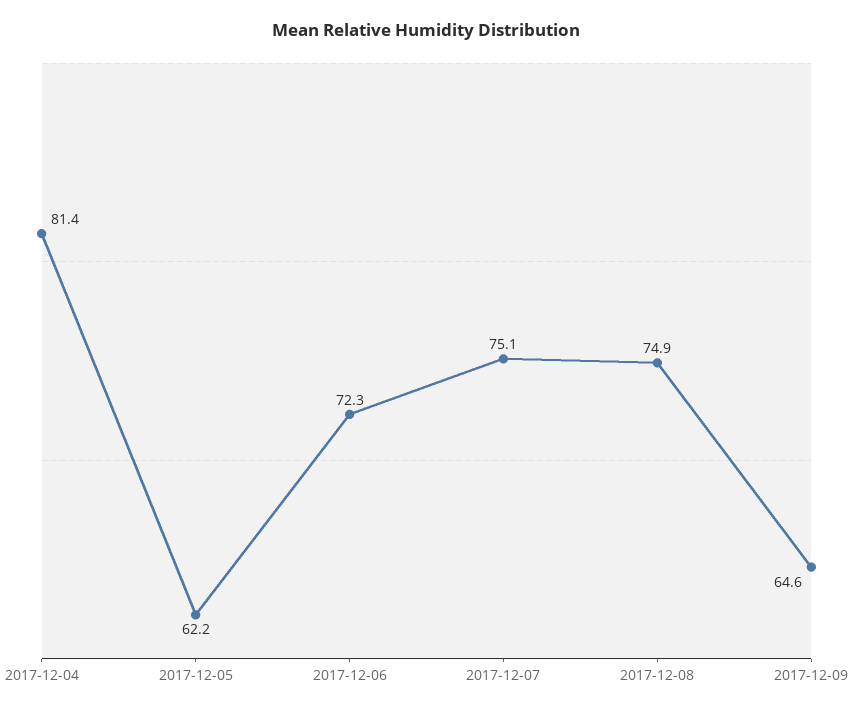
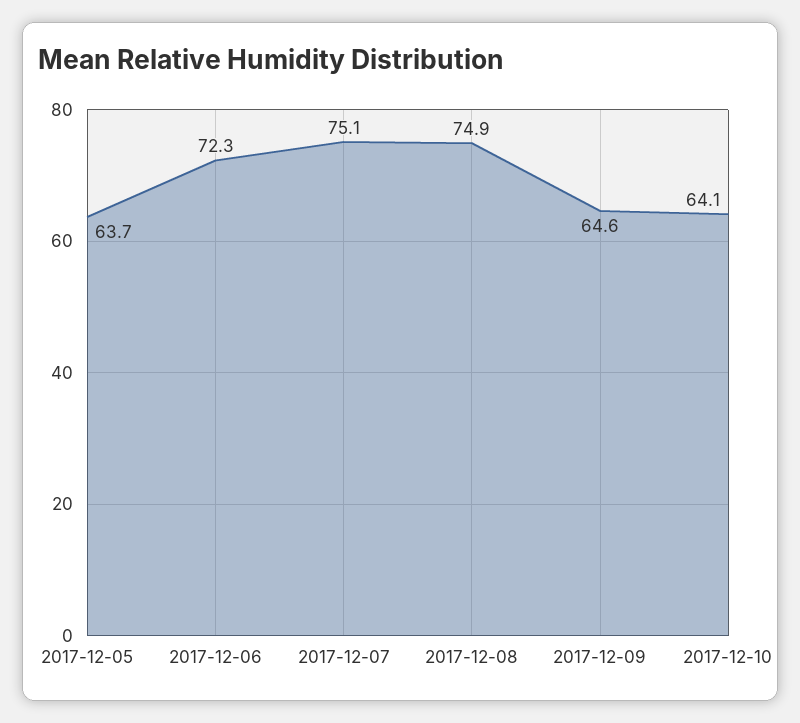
2017-12-04: 81.4 -> none
2017-12-05: 62.2 -> 63.7
2017-12-10: none -> 64.1

